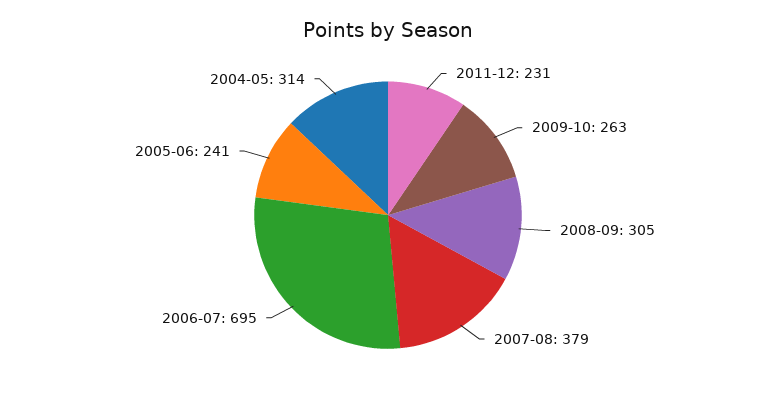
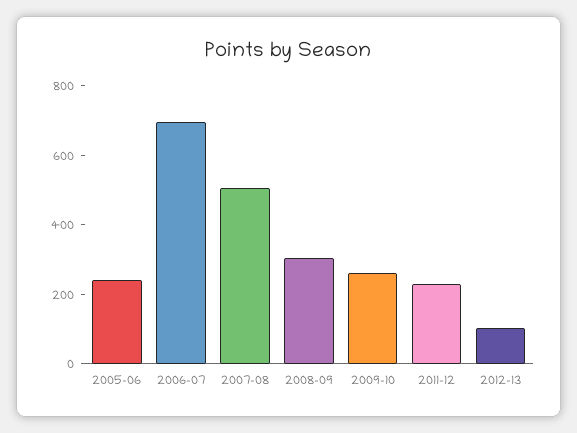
2007-08: 379 -> 500
2004-05: 314 -> none
2012-13: none -> 100

